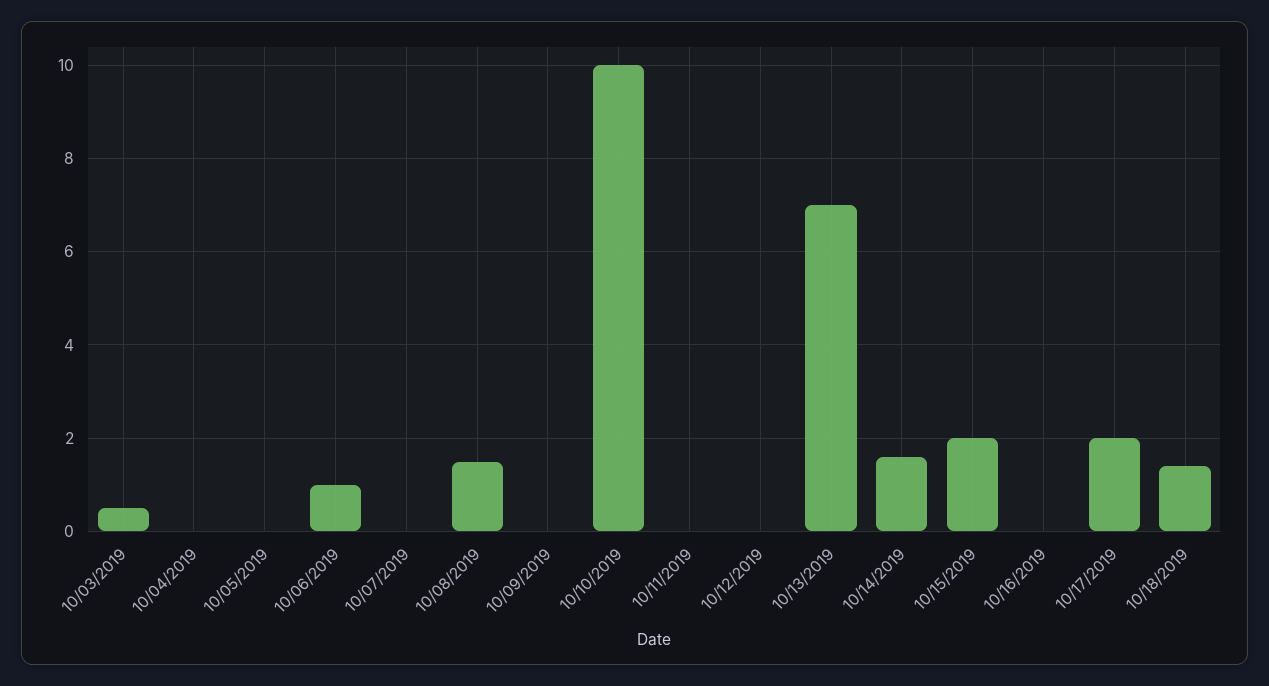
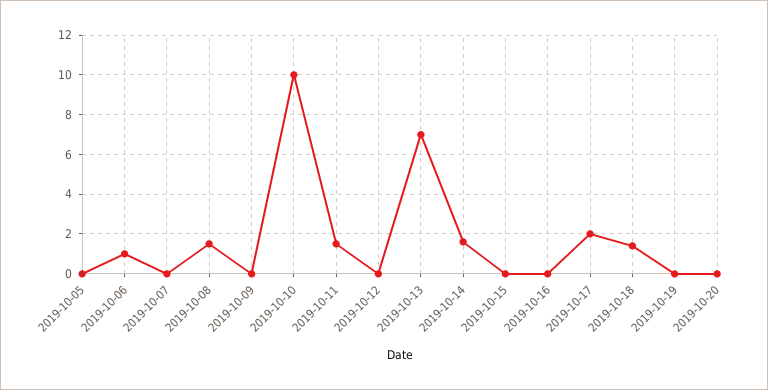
10/03/2019: 0.5 -> none
10/04/2019: 0 -> none
10/11/2019: 0 -> 1.5
10/15/2019: 2 -> 0
2019-10-19: none -> 0
2019-10-20: none -> 0

